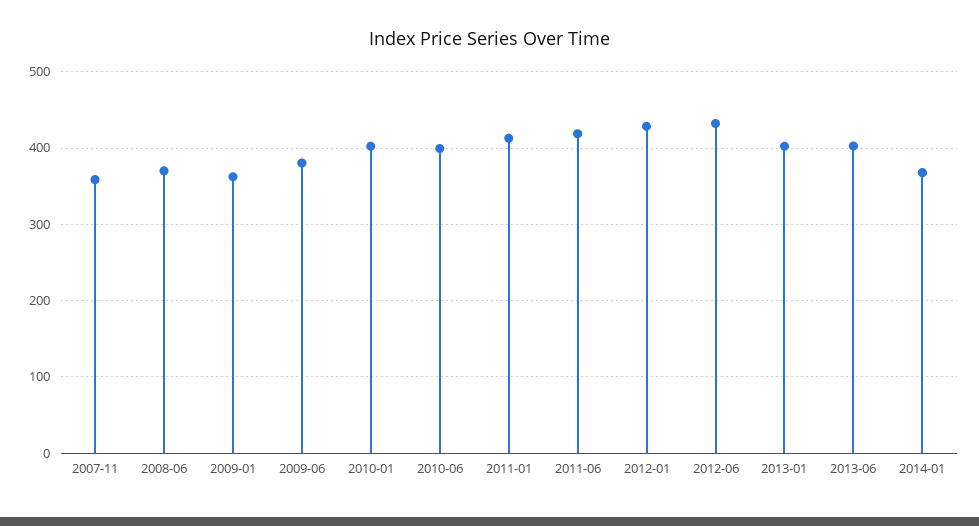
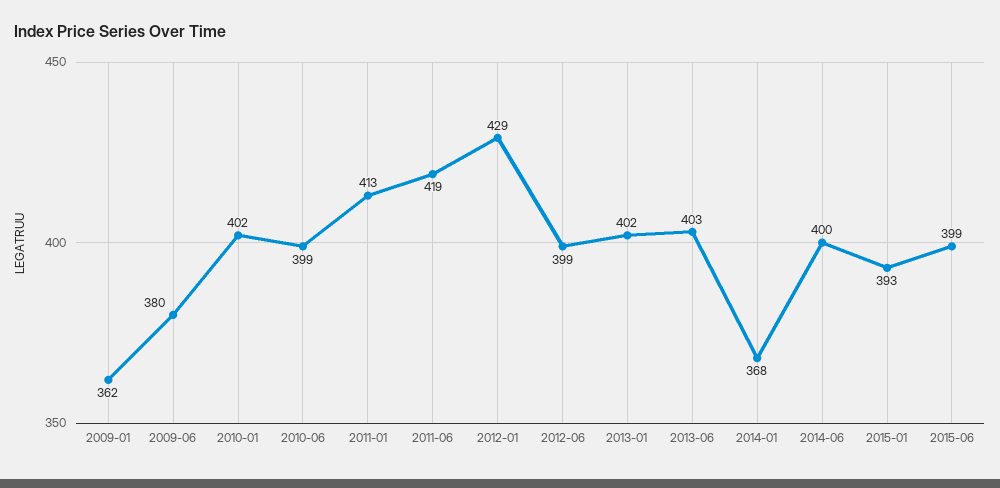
2007-11: 360 -> none
2008-06: 370 -> none
2012-06: 430 -> 399
2014-06: none -> 400
2015-01: none -> 393
2015-06: none -> 399

